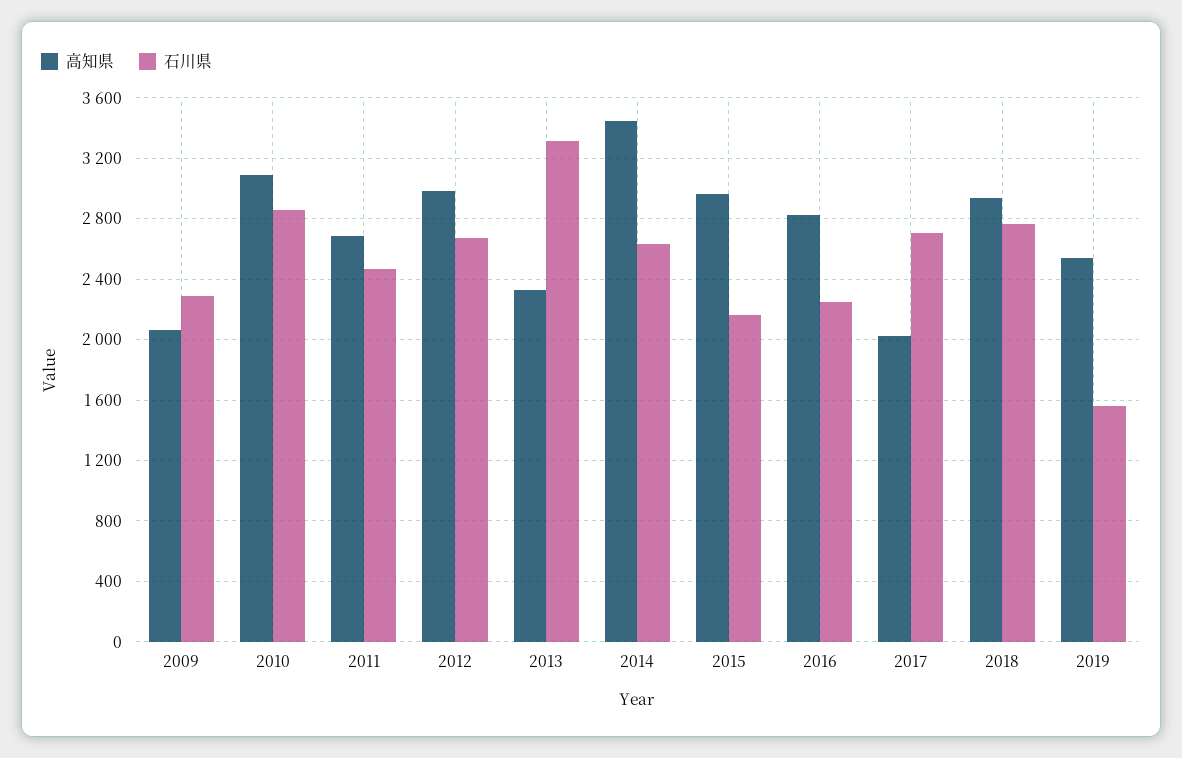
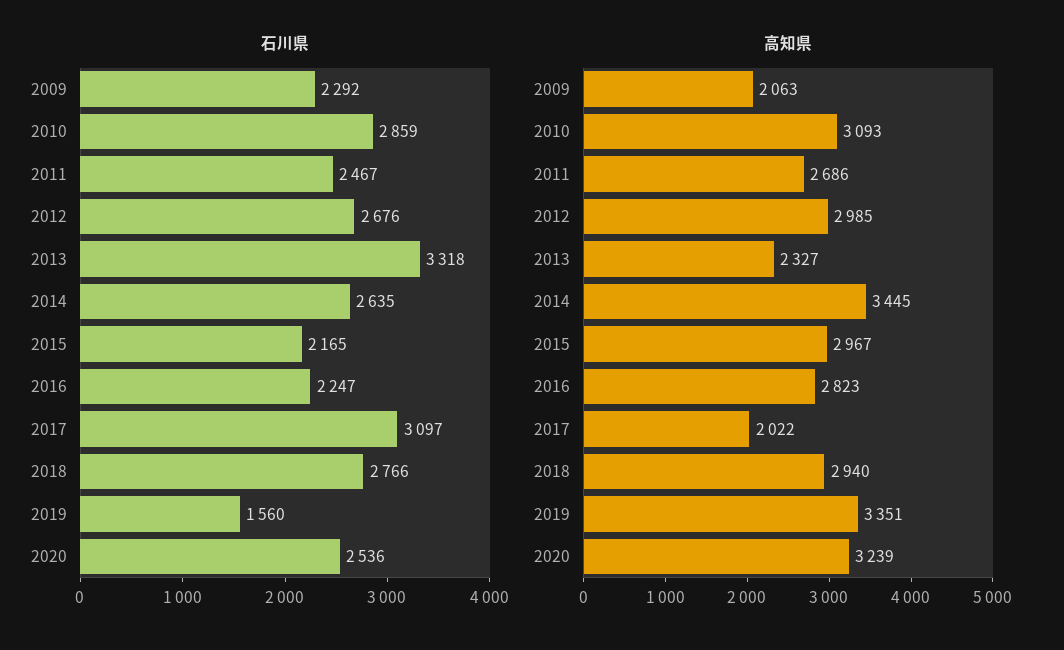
石川県, 2017: 2700 -> 3097
高知県, 2019: 2550 -> 3351
石川県, 2020: none -> 2536
高知県, 2020: none -> 3239

